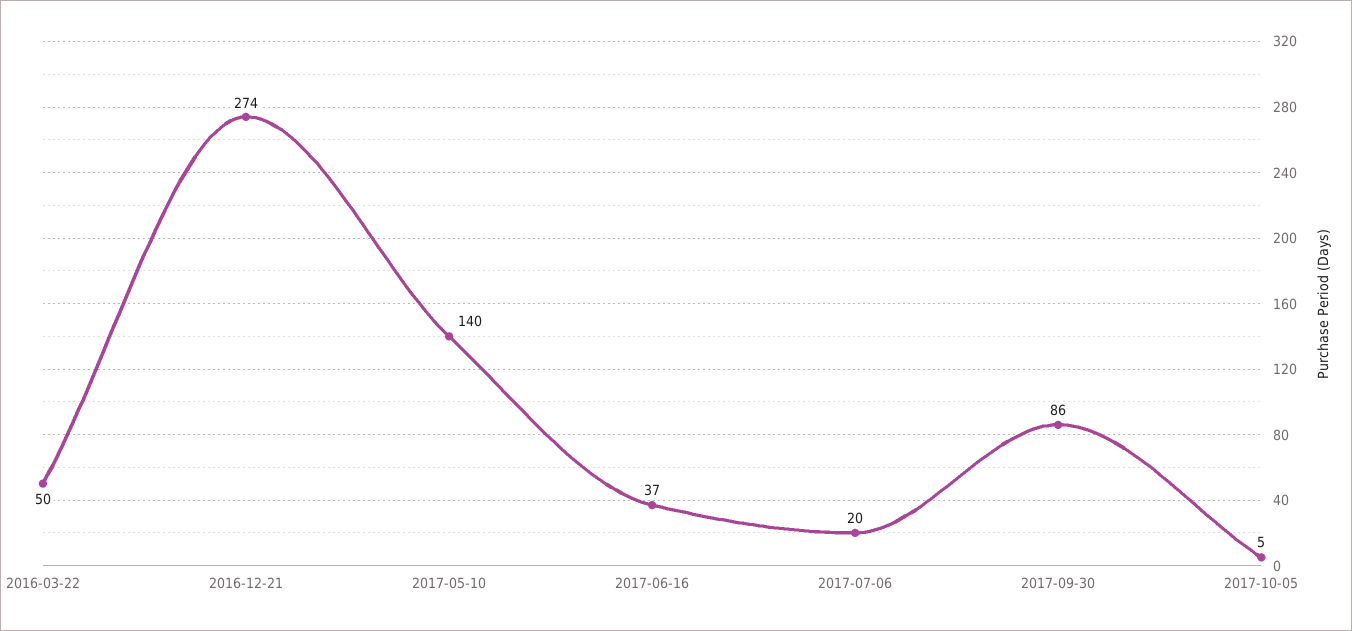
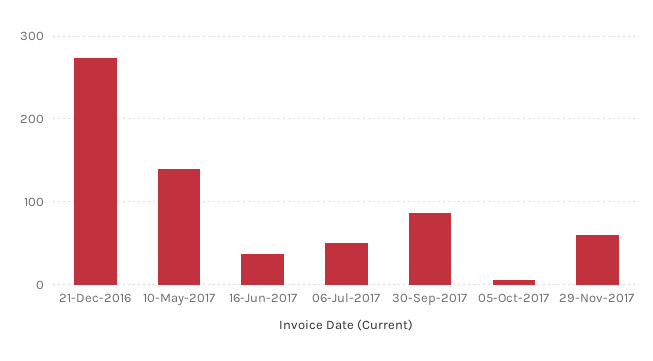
2016-03-22: 50 -> none
2017-07-06: 20 -> 50
29-Nov-2017: none -> 60

